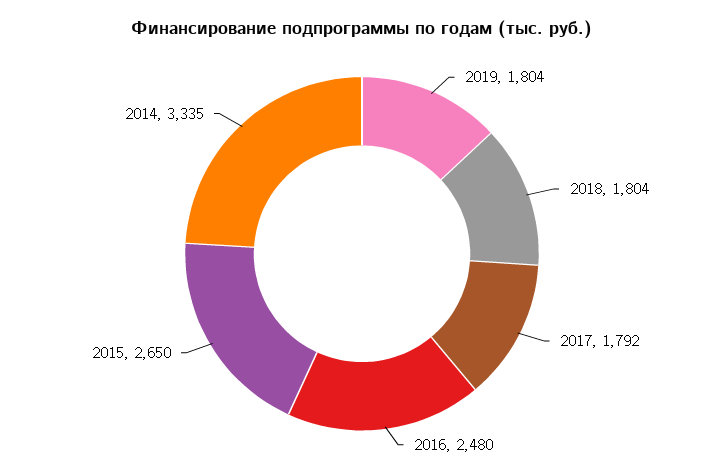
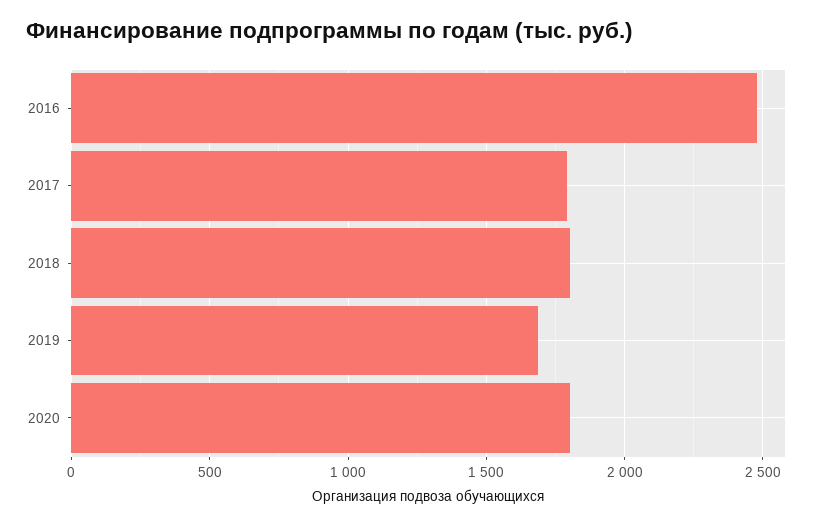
2019: 1804 -> 1700
2015: 2650 -> none
2014: 3335 -> none
2020: none -> 1800

